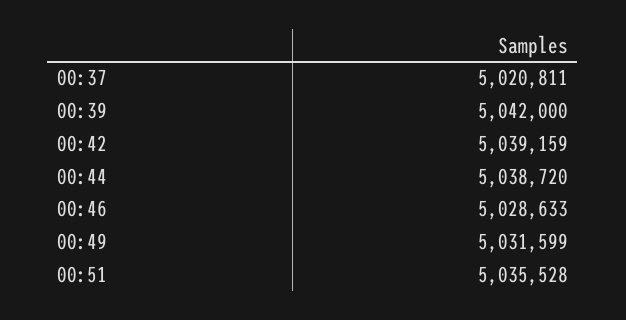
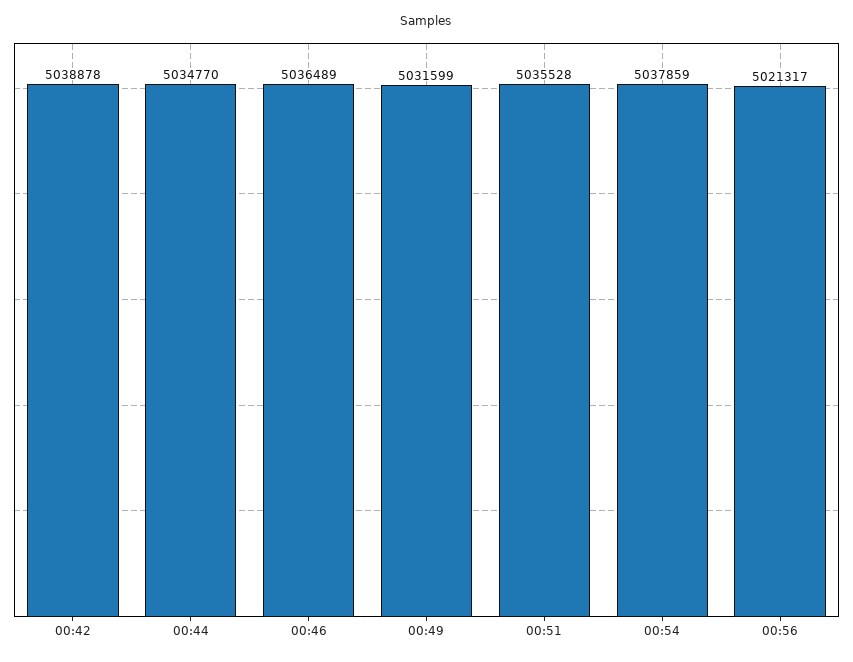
00:37: 5020811 -> none
00:39: 5042000 -> none
00:42: 5039159 -> 5038878
00:44: 5038720 -> 5034770
00:46: 5028633 -> 5036489
00:54: none -> 5037859
00:56: none -> 5021317

